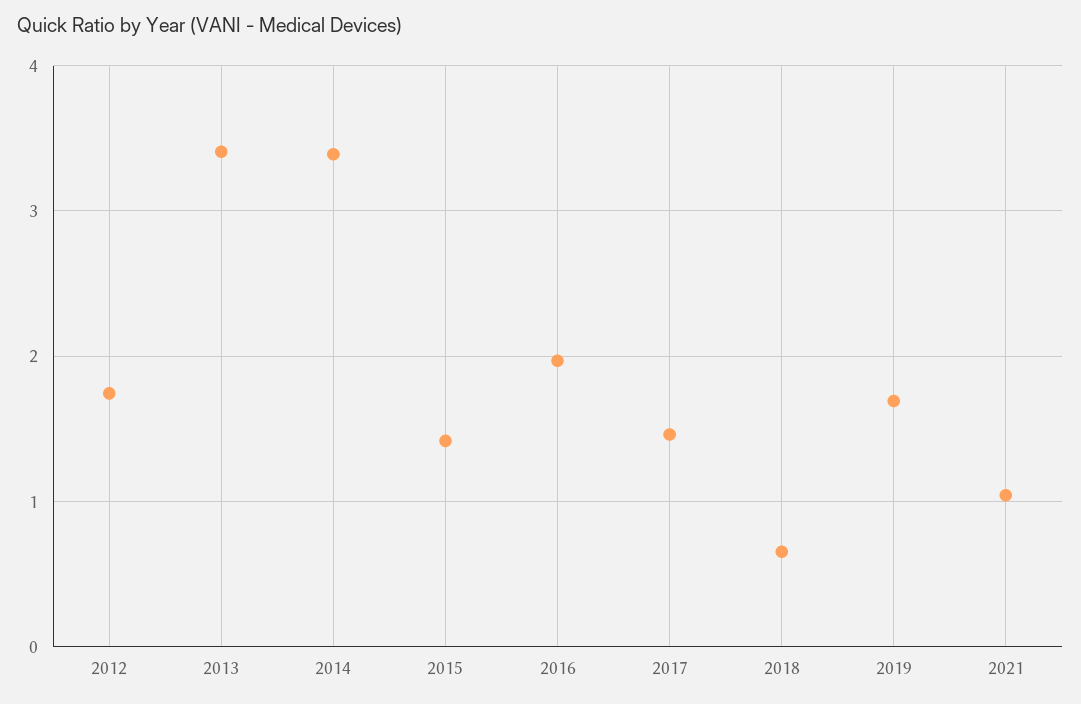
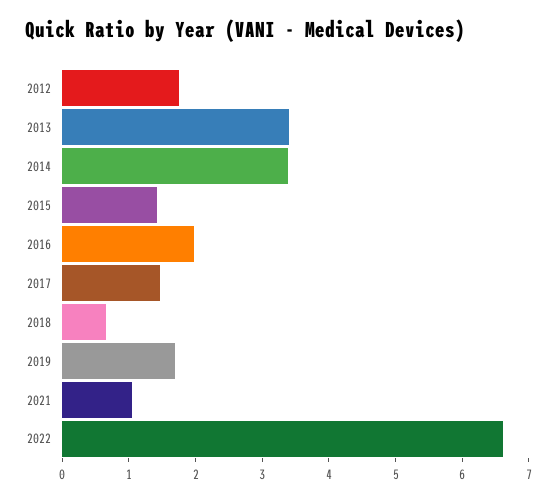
2022: none -> 6.6

